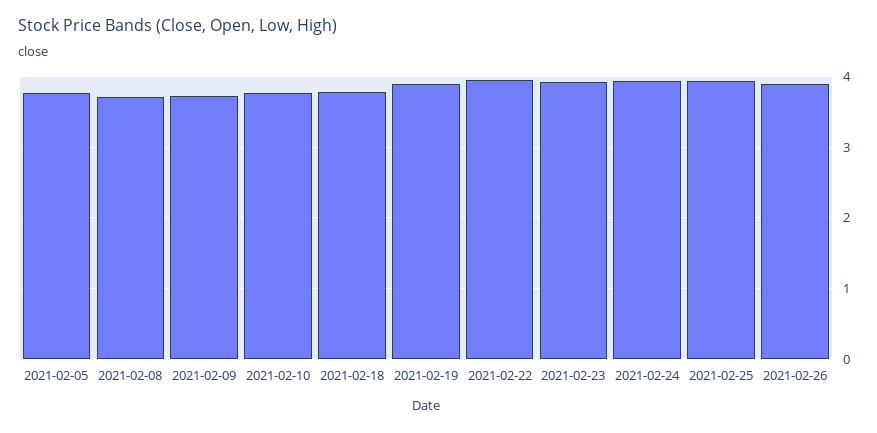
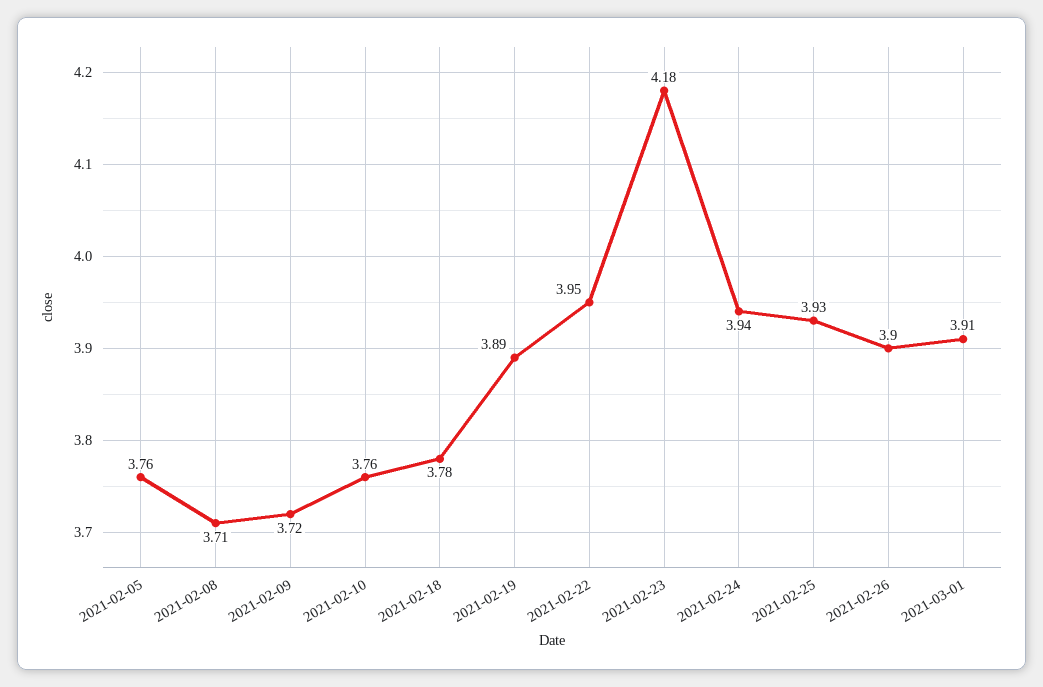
2021-02-23: 3.9 -> 4.18
2021-03-01: none -> 3.91

